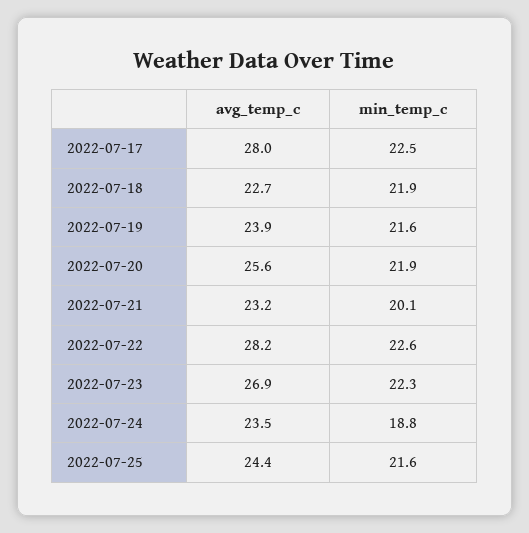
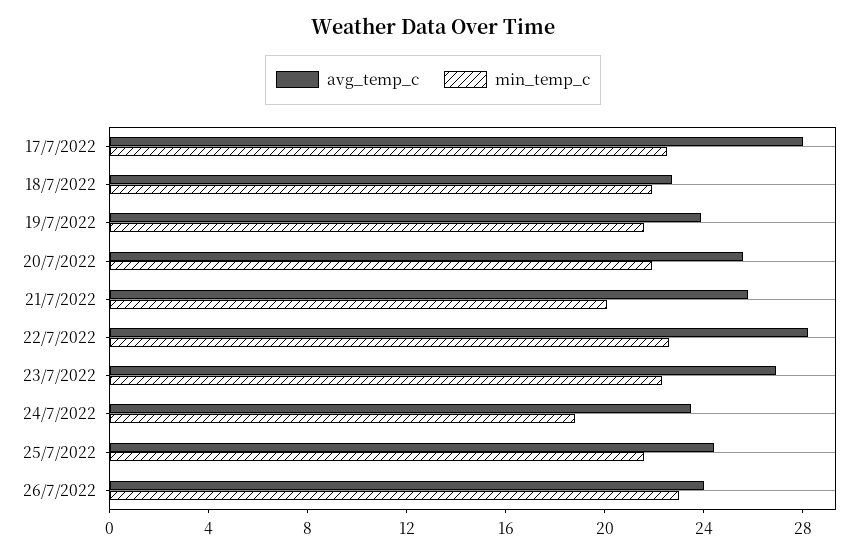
avg_temp_c, 2022-07-21: 23.2 -> 26
avg_temp_c, 26/7/2022: none -> 24
min_temp_c, 26/7/2022: none -> 23

